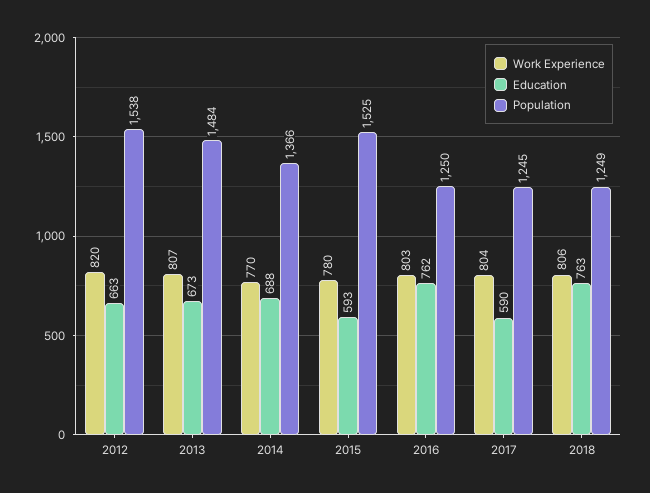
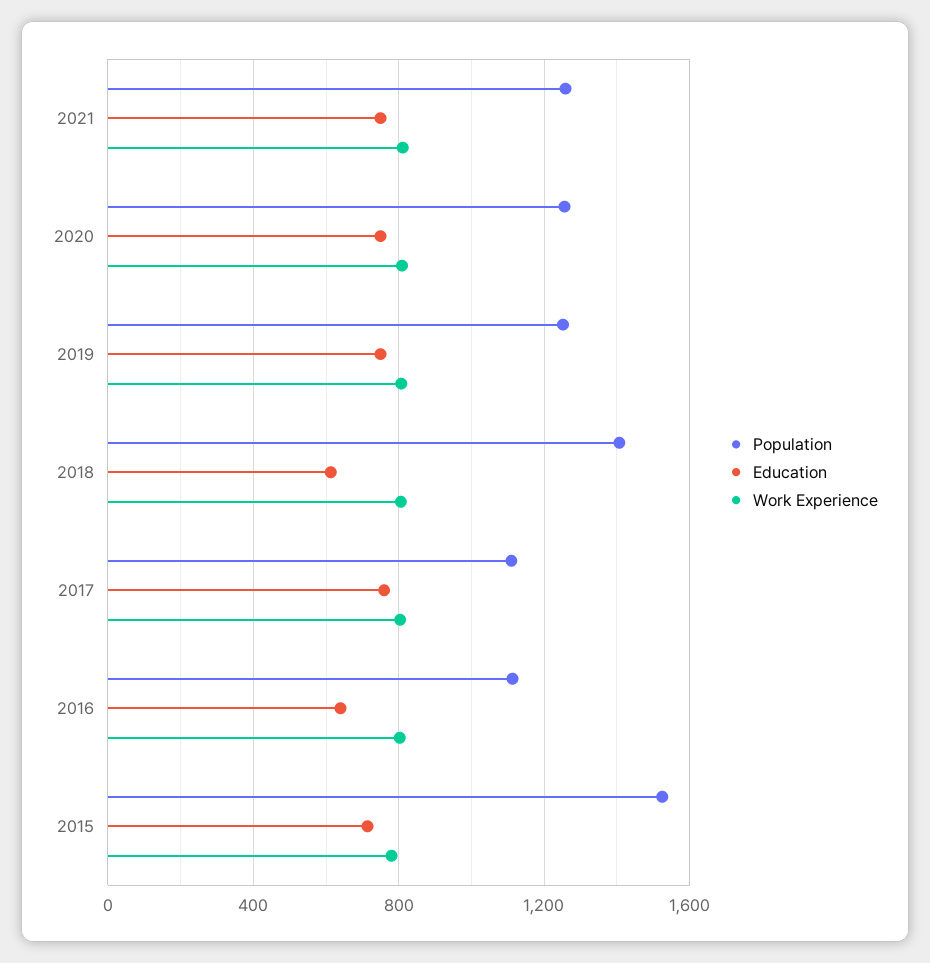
Work Experience, 2012: 820 -> none
Education, 2012: 663 -> none
Population, 2012: 1538 -> none
Work Experience, 2013: 807 -> none
Education, 2013: 673 -> none
Population, 2013: 1484 -> none
Work Experience, 2014: 770 -> none
Education, 2014: 688 -> none
Population, 2014: 1366 -> none
Education, 2015: 593 -> 700
Education, 2016: 762 -> 650
Population, 2016: 1250 -> 1100
Education, 2017: 590 -> 750
Population, 2017: 1245 -> 1100
Education, 2018: 763 -> 600
Population, 2018: 1249 -> 1400
Population, 2021: none -> 1250
Education, 2021: none -> 750
Work Experience, 2021: none -> 800
Population, 2020: none -> 1250
Education, 2020: none -> 750
Work Experience, 2020: none -> 800
Population, 2019: none -> 1250
Education, 2019: none -> 750
Work Experience, 2019: none -> 800

